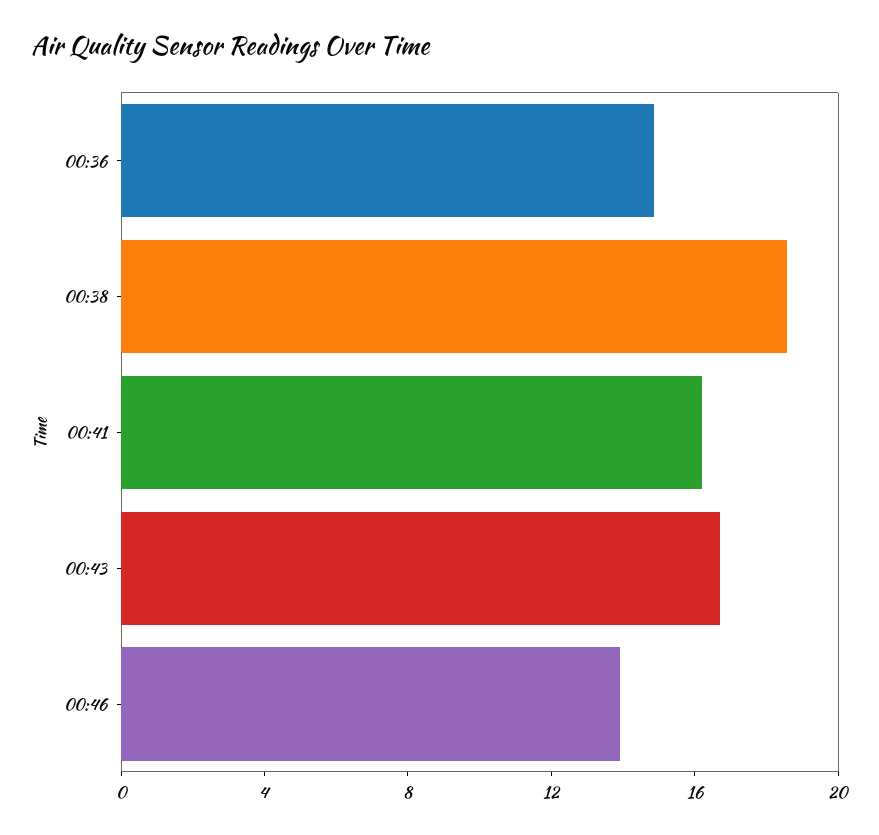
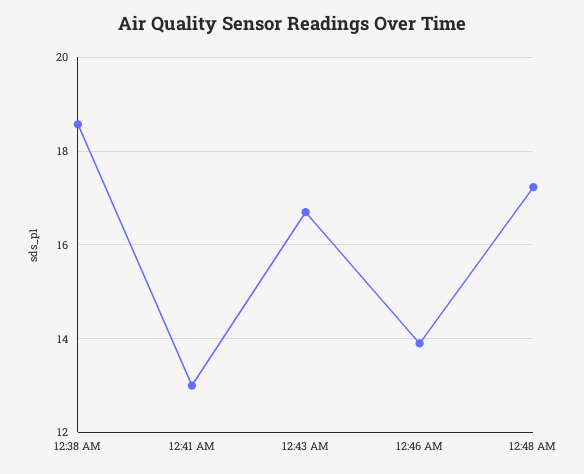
00:36: 15 -> none
00:41: 16 -> 13
12:48 AM: none -> 17.2

